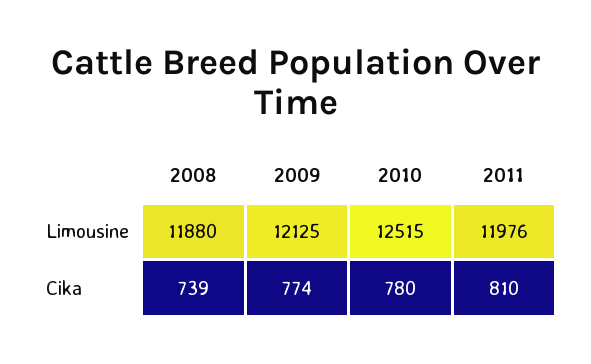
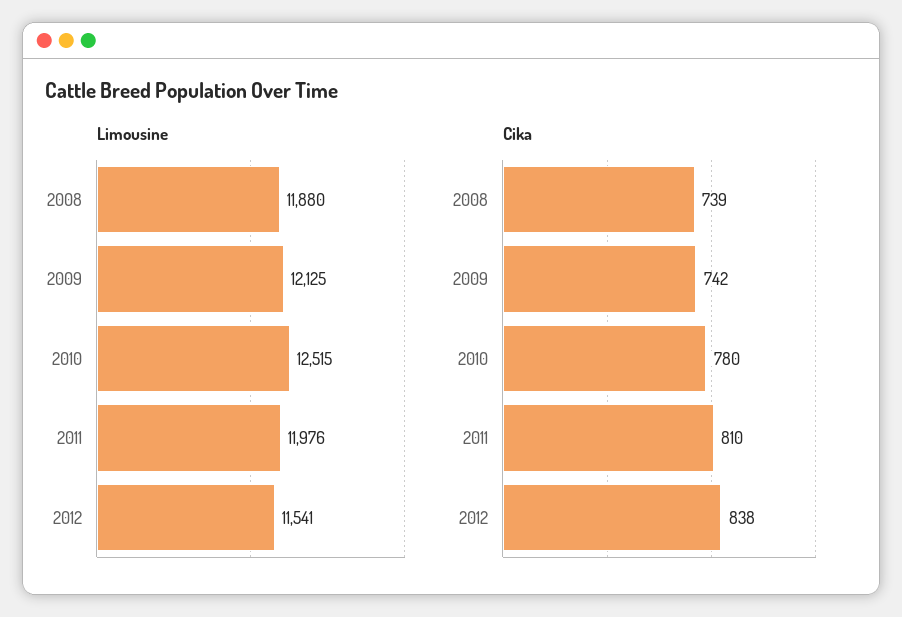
Cika, 2009: 774 -> 742
Limousine, 2012: none -> 11541
Cika, 2012: none -> 838

